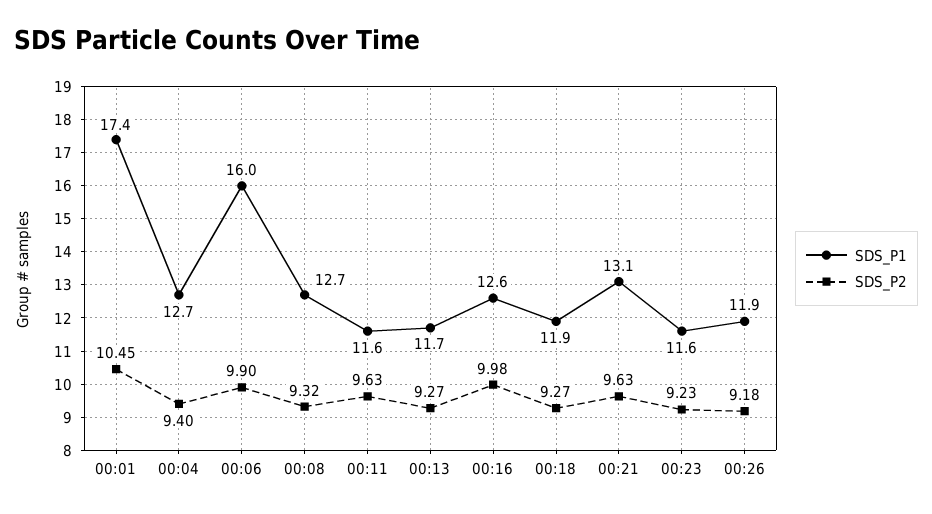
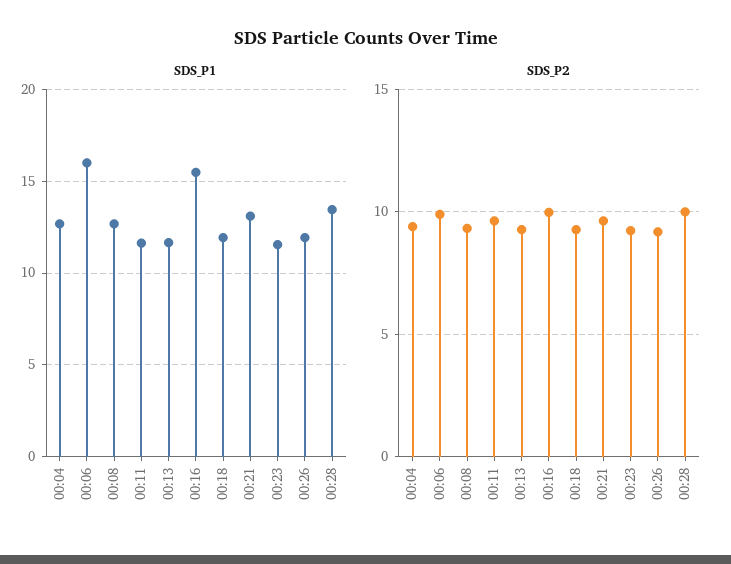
SDS_P1, 00:01: 17.4 -> none
SDS_P2, 00:01: 10.45 -> none
SDS_P1, 00:16: 12.6 -> 15.5
SDS_P1, 00:28: none -> 13.5
SDS_P2, 00:28: none -> 10

